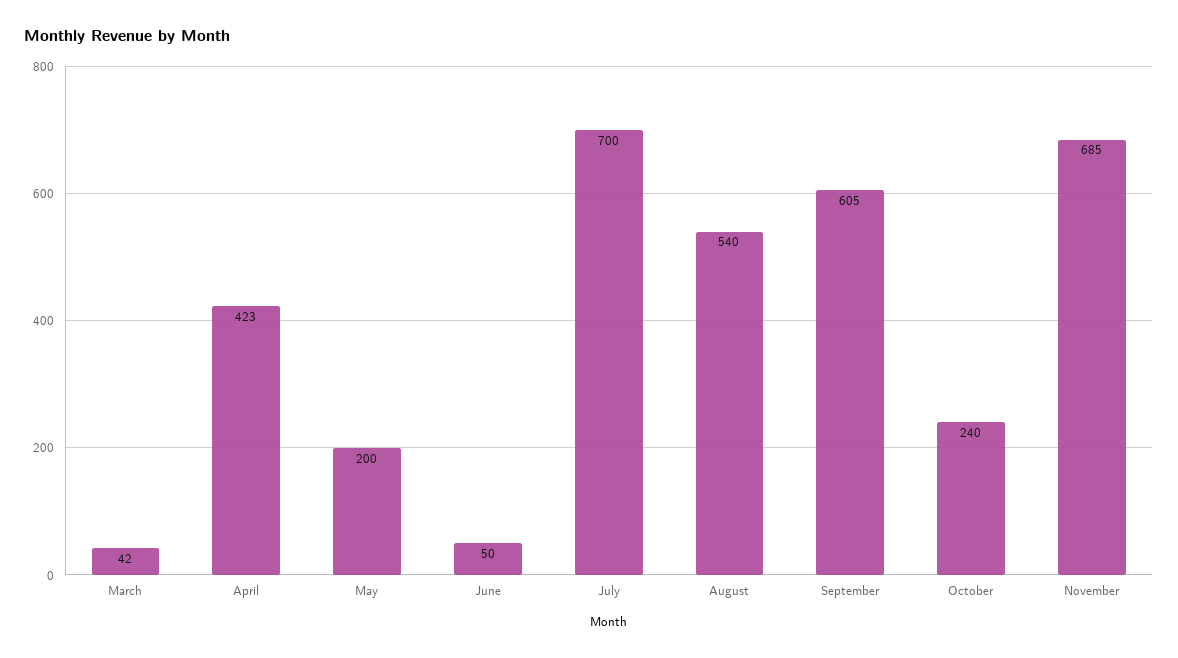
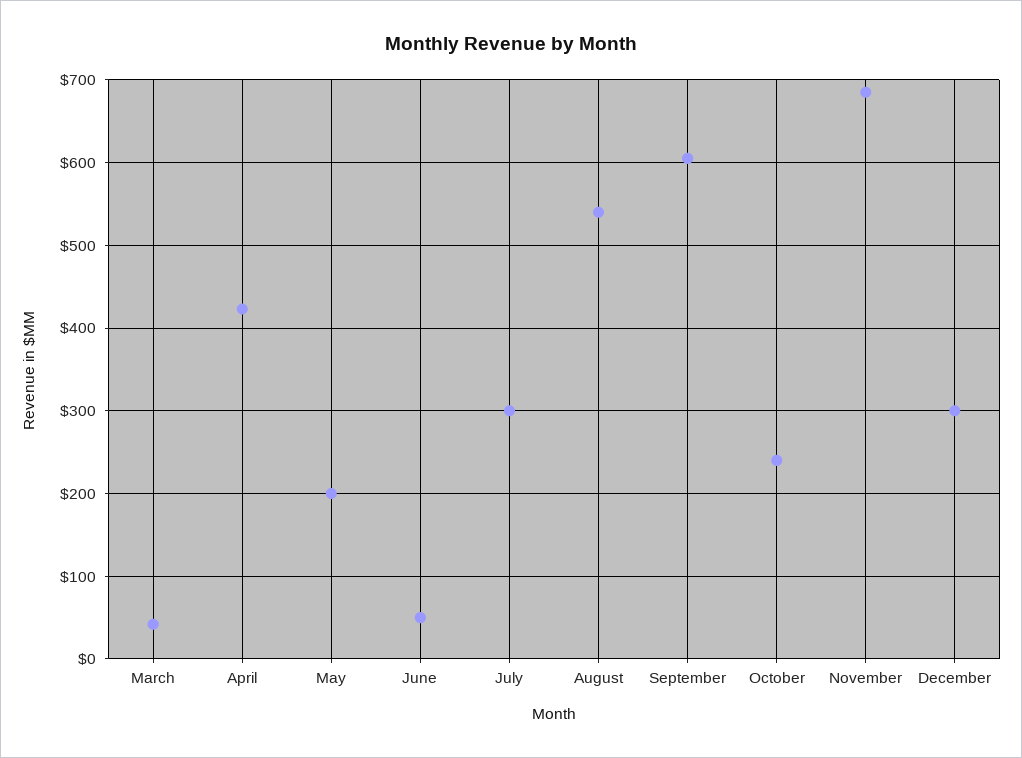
July: 700 -> 300
December: none -> 300

